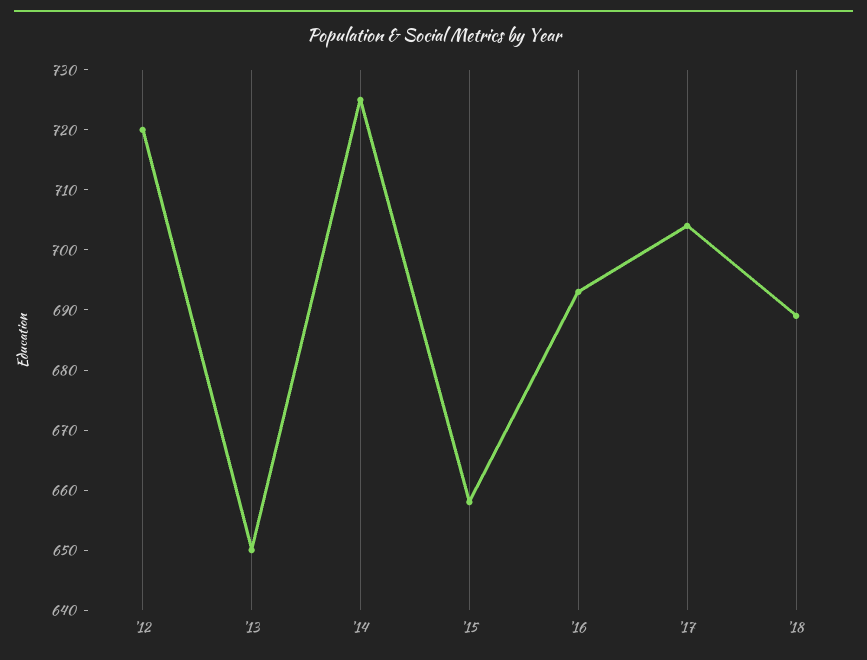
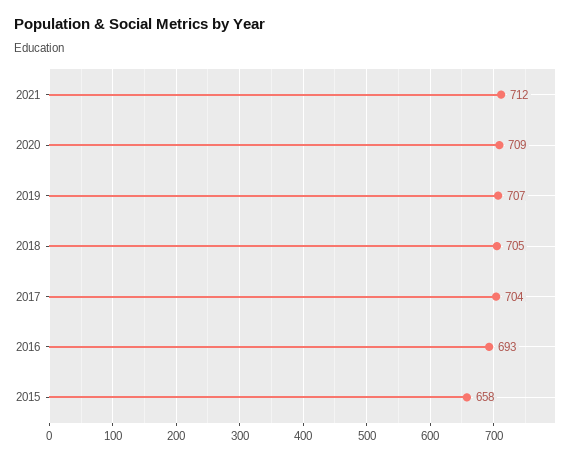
'12: 720 -> none
'13: 650 -> none
'14: 725 -> none
'18: 690 -> 705
2021: none -> 712
2020: none -> 709
2019: none -> 707

